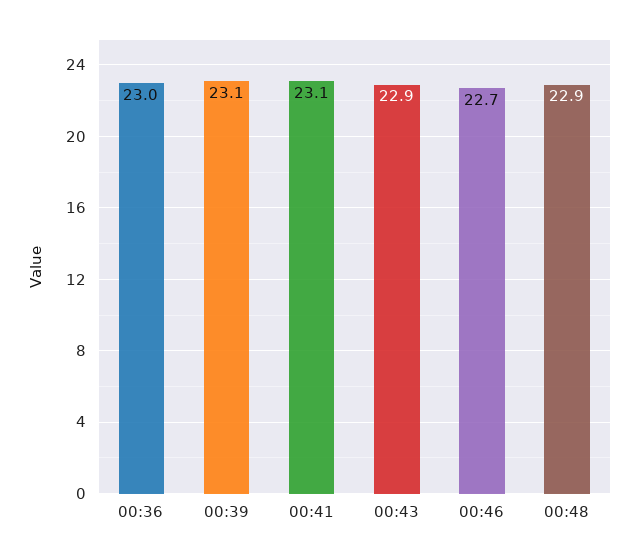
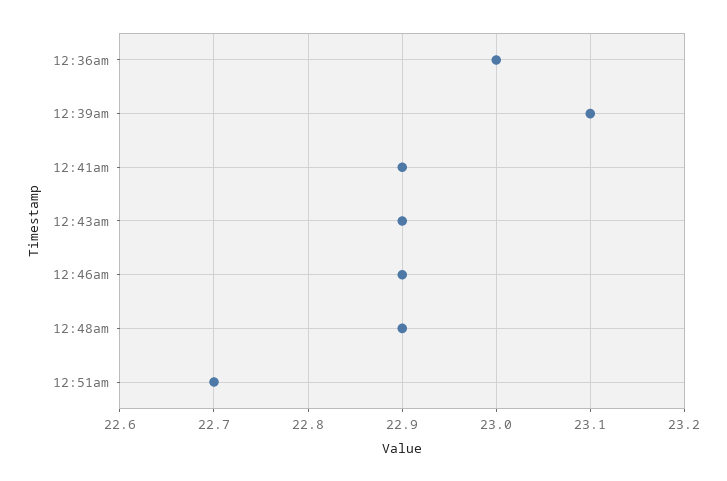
00:41: 23.1 -> 22.9
00:46: 22.7 -> 22.9
12:51am: none -> 22.7

